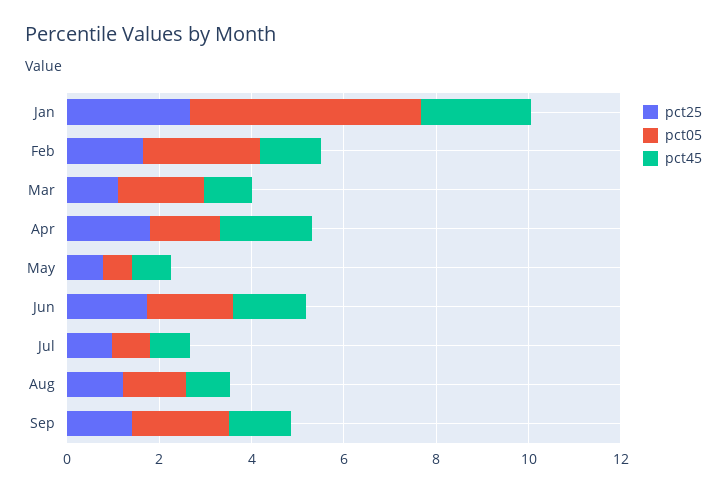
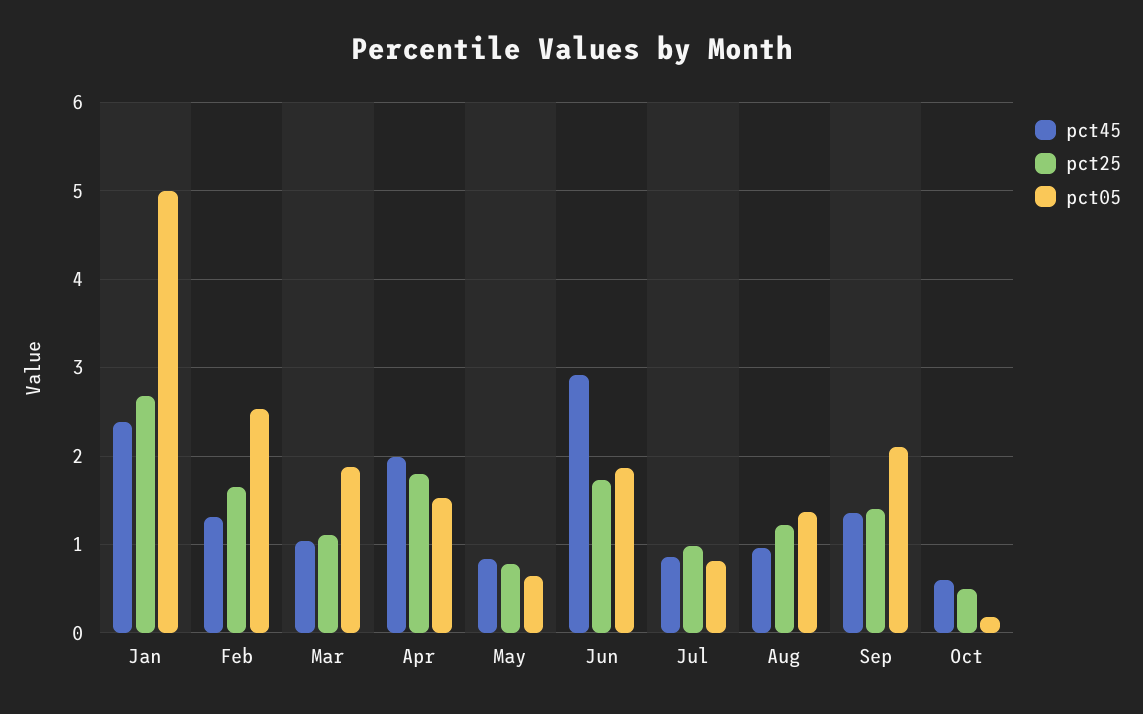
pct45, Jun: 1.5 -> 2.9
pct45, Oct: none -> 0.6
pct25, Oct: none -> 0.5
pct05, Oct: none -> 0.2

